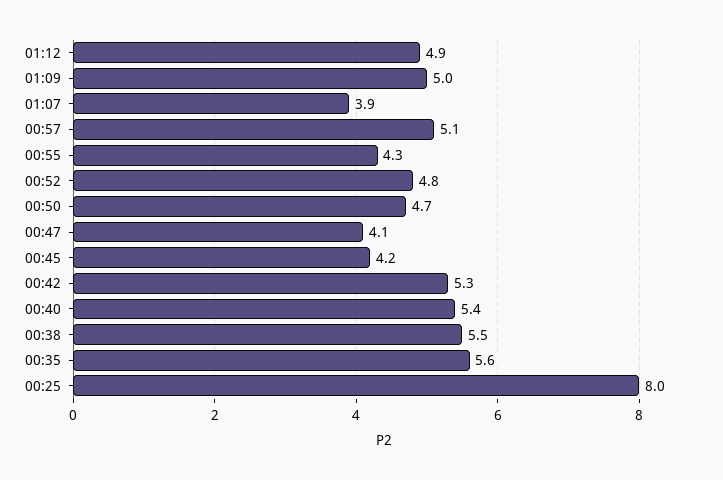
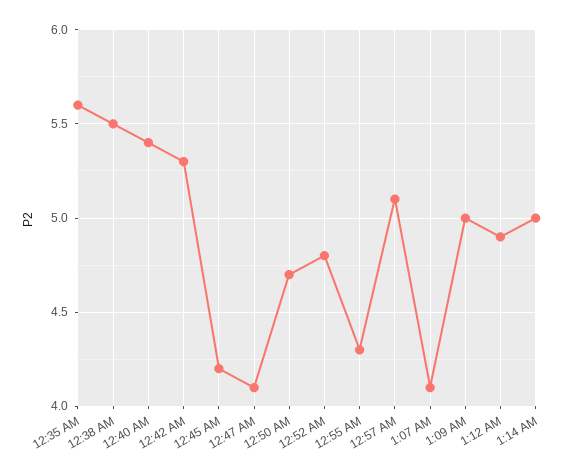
01:07: 3.9 -> 4.1
00:25: 8 -> none
1:14 AM: none -> 5

